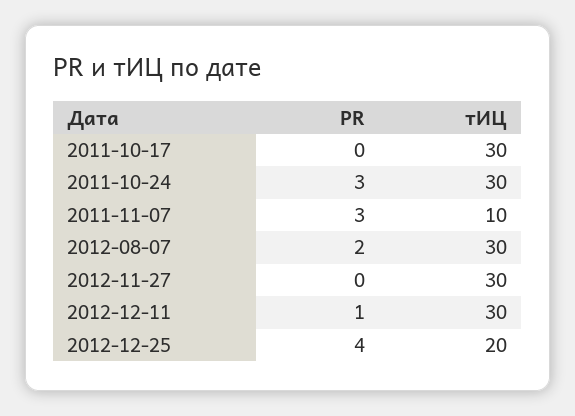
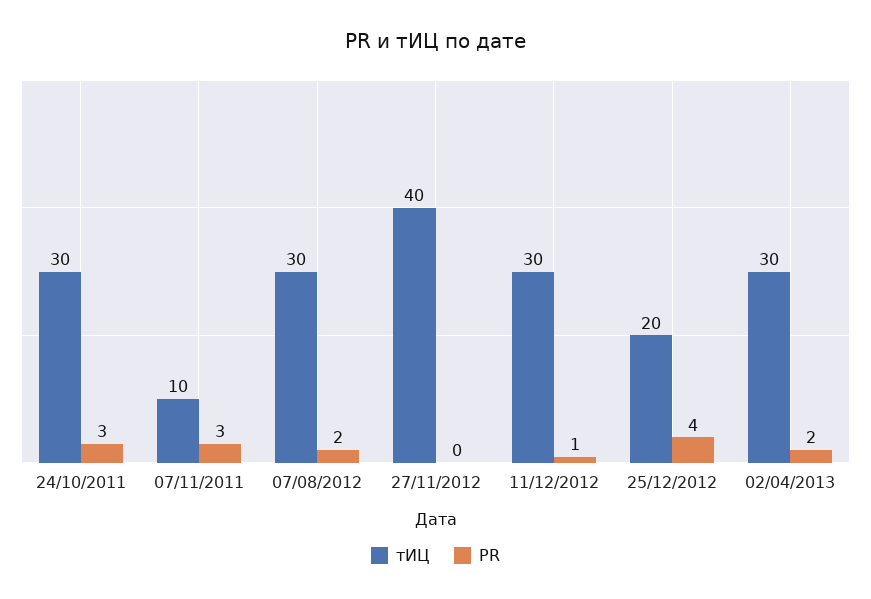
PR, 2011-10-17: 0 -> none
тИЦ, 2011-10-17: 30 -> none
тИЦ, 2012-11-27: 30 -> 40
тИЦ, 02/04/2013: none -> 30
PR, 02/04/2013: none -> 2

